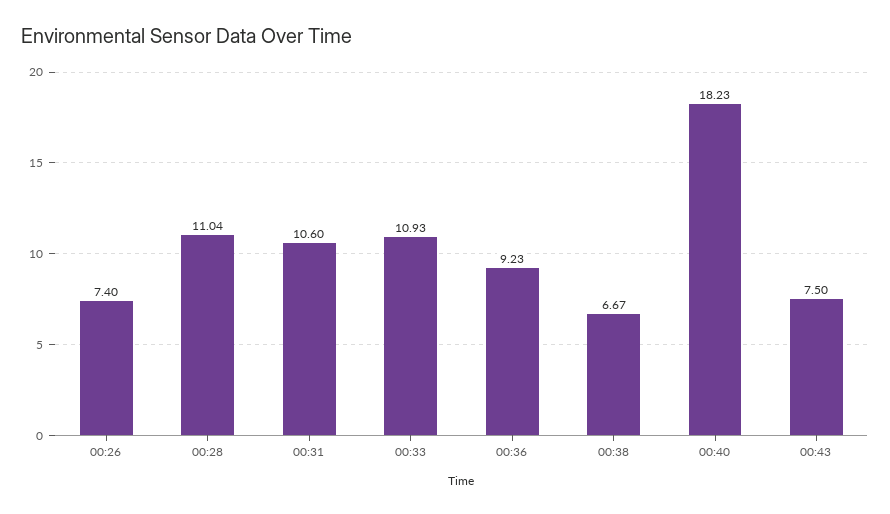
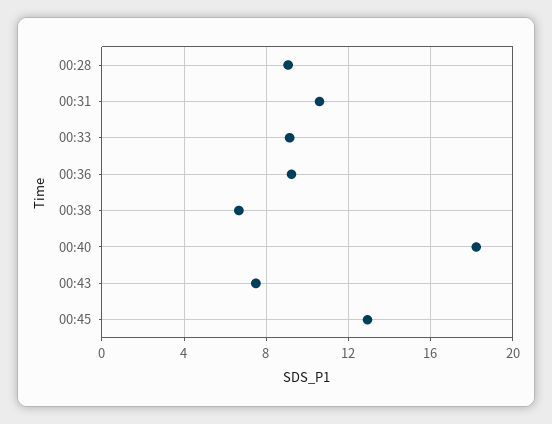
00:26: 7.4 -> none
00:28: 11.04 -> 9
00:33: 10.93 -> 9
00:45: none -> 13

